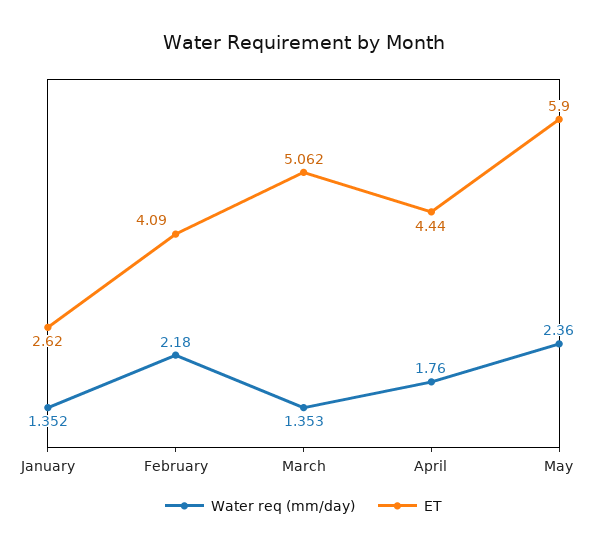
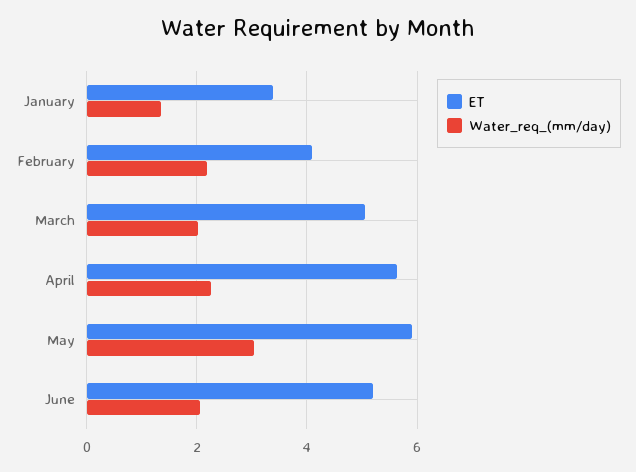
ET, January: 2.62 -> 3.4
Water req (mm/day), March: 1.353 -> 2
Water req (mm/day), April: 1.76 -> 2.2
ET, April: 4.44 -> 5.6
Water req (mm/day), May: 2.36 -> 3
ET, June: none -> 5.2
Water req (mm/day), June: none -> 2

